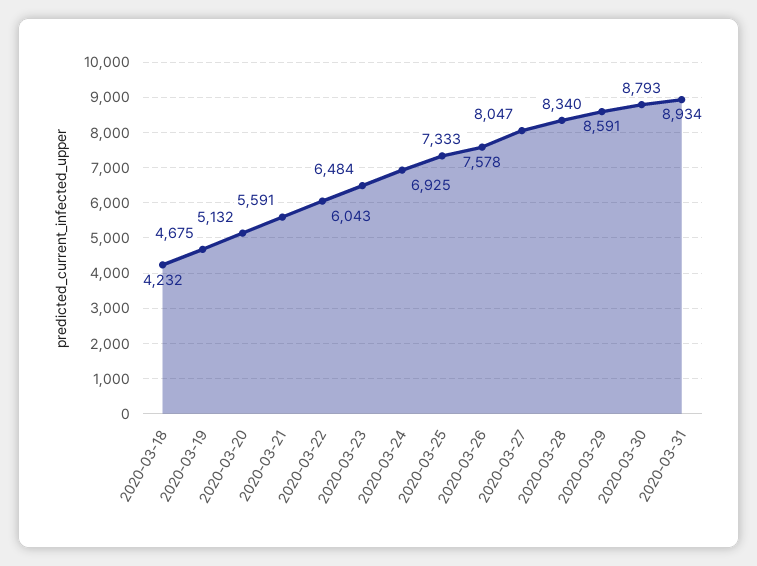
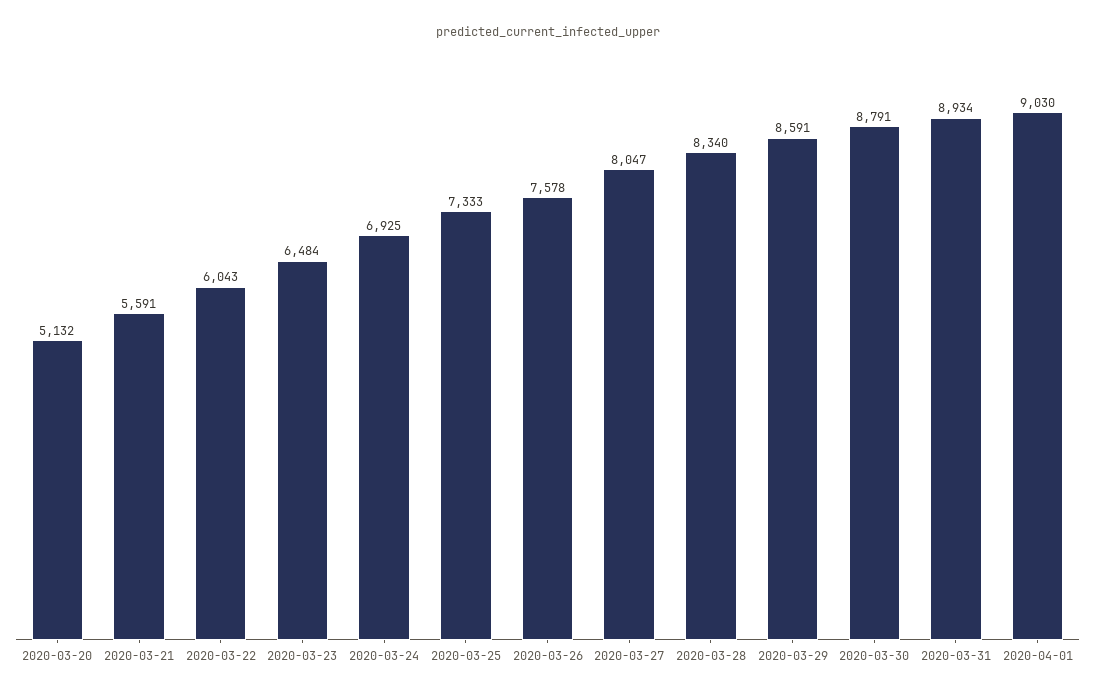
2020-03-18: 4232 -> none
2020-03-19: 4675 -> none
2020-03-30: 8793 -> 8791
2020-04-01: none -> 9030

